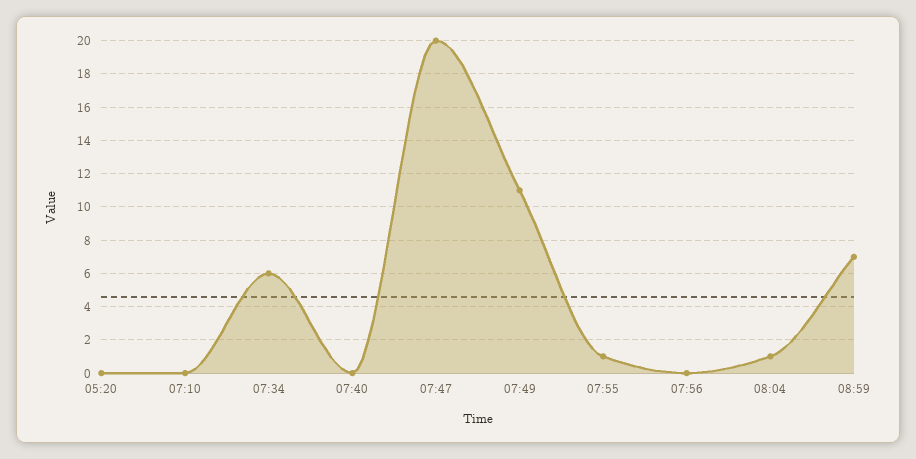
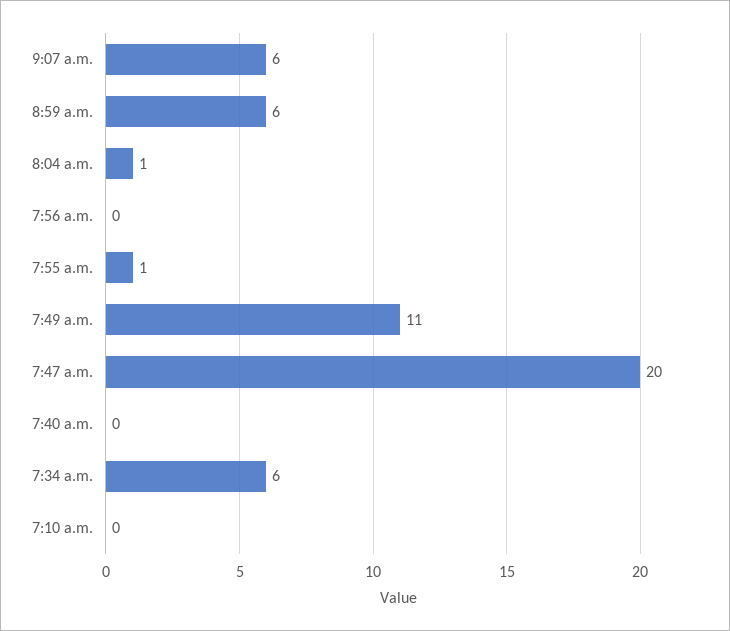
05:20: 0 -> none
08:59: 7 -> 6
9:07 a.m.: none -> 6

